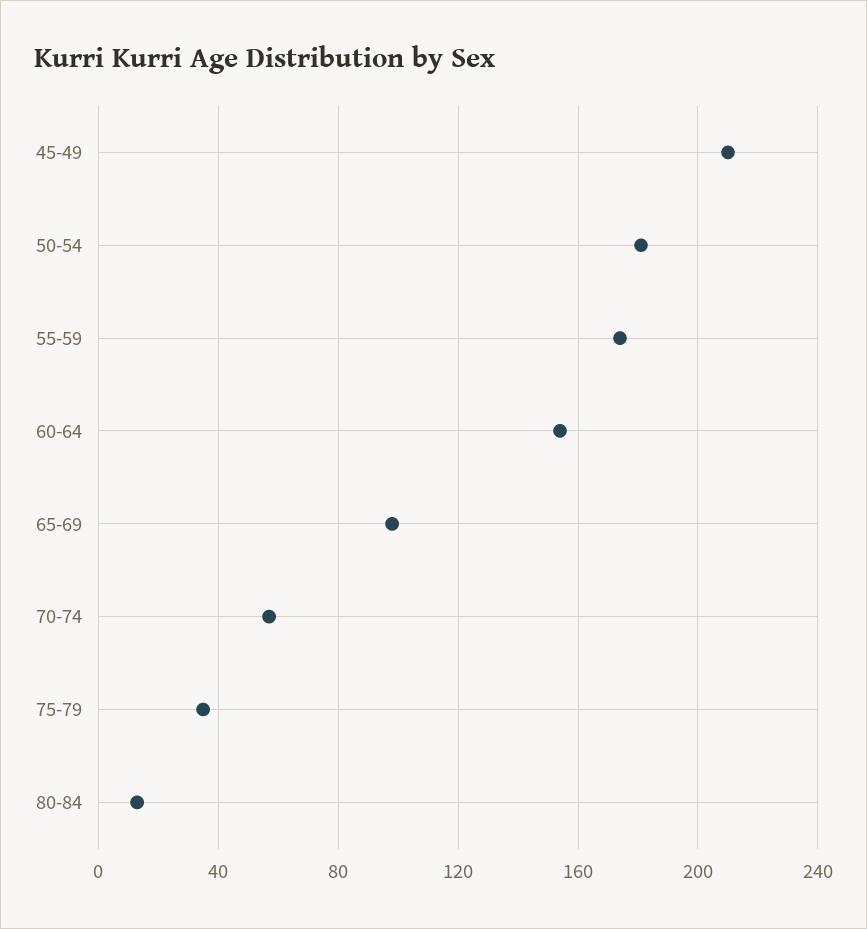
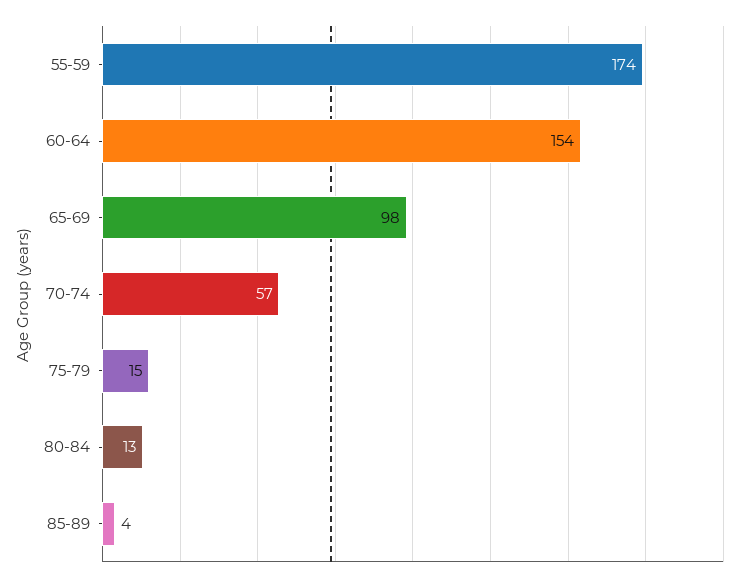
45-49: 210 -> none
50-54: 180 -> none
75-79: 35 -> 15
85-89: none -> 4

